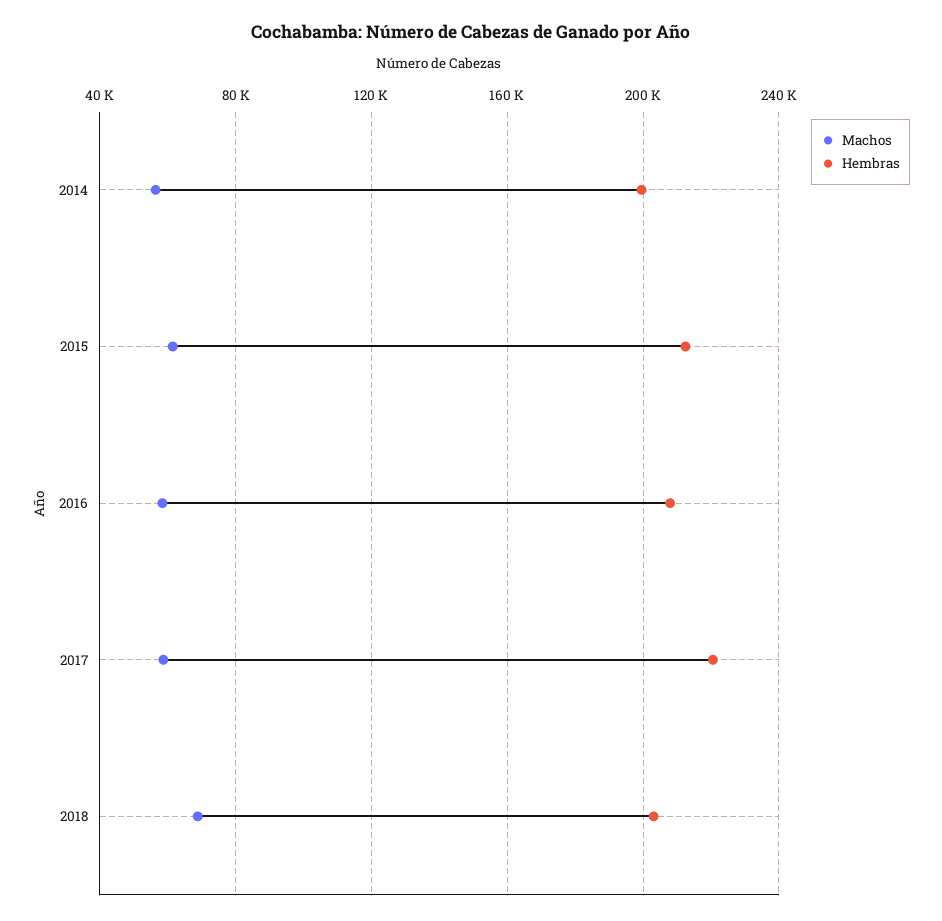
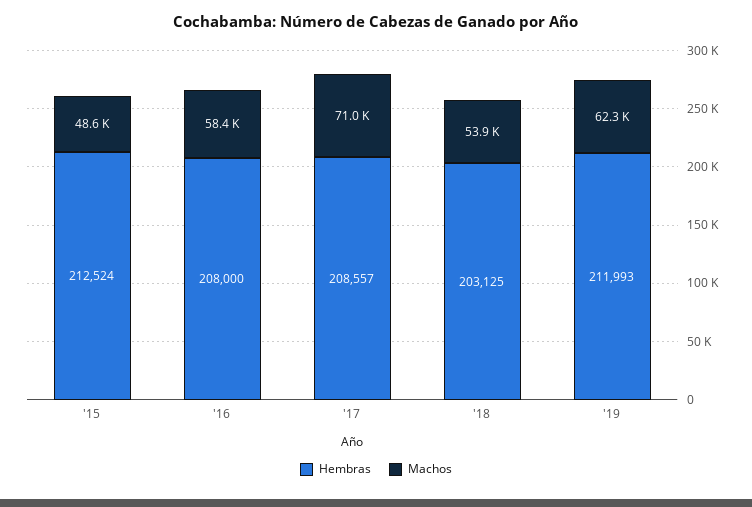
Machos, 2014: 55000 -> none
Hembras, 2014: 200000 -> none
Machos, 2015: 60000 -> 48600
Machos, 2017: 60000 -> 71000
Hembras, 2017: 220000 -> 208557
Machos, 2018: 70000 -> 53900
Hembras, '19: none -> 211993
Machos, '19: none -> 62300

